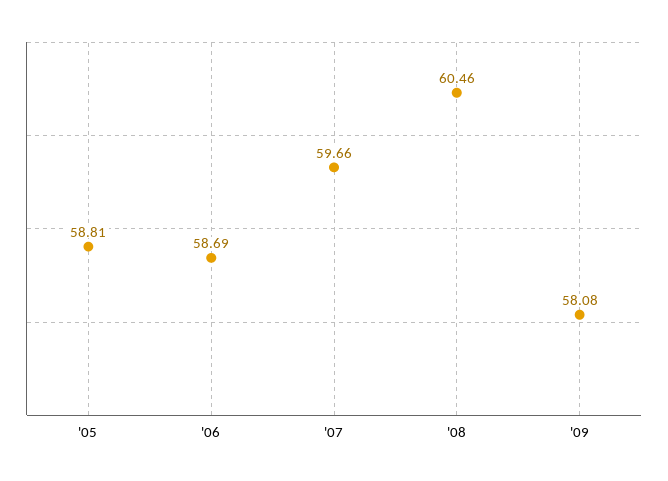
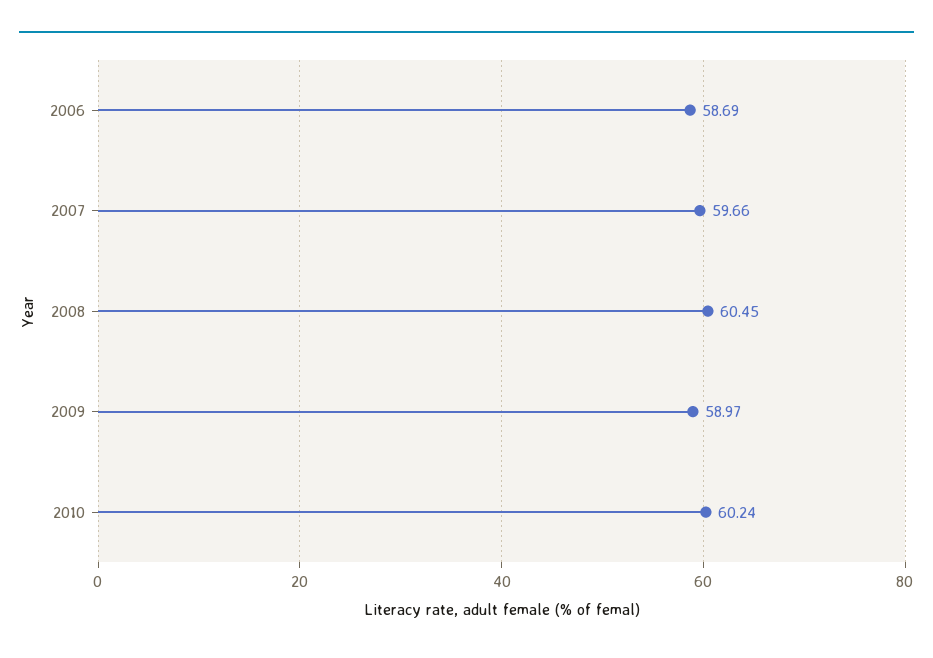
'05: 58.81 -> none
'08: 60.46 -> 60.45
'09: 58.08 -> 58.97
2010: none -> 60.24

